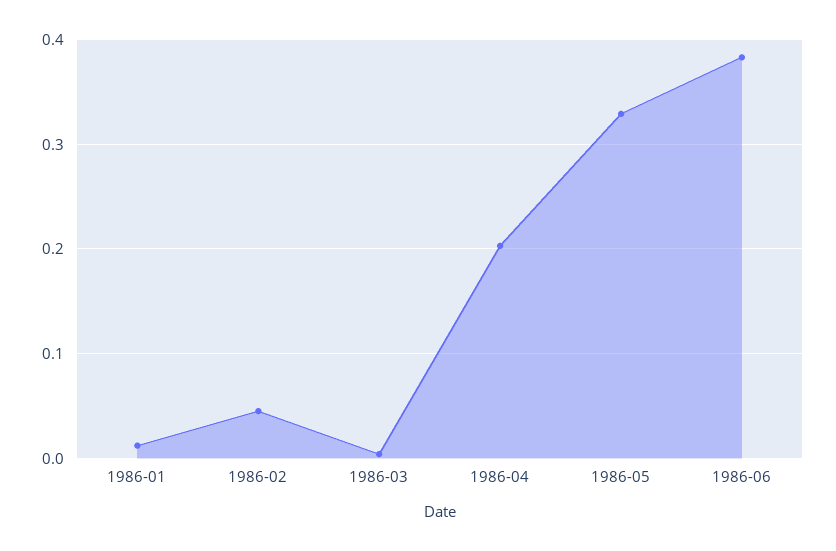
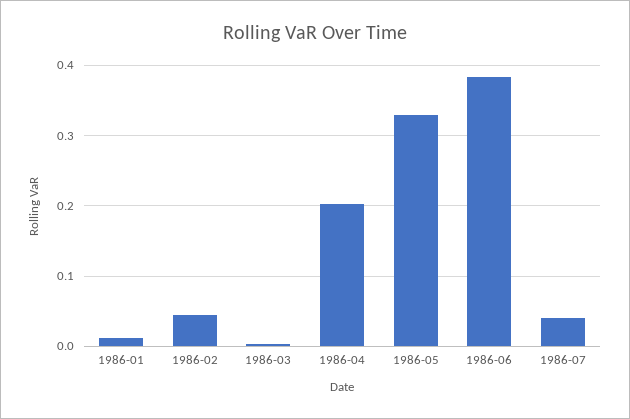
1986-07: none -> 0.04

